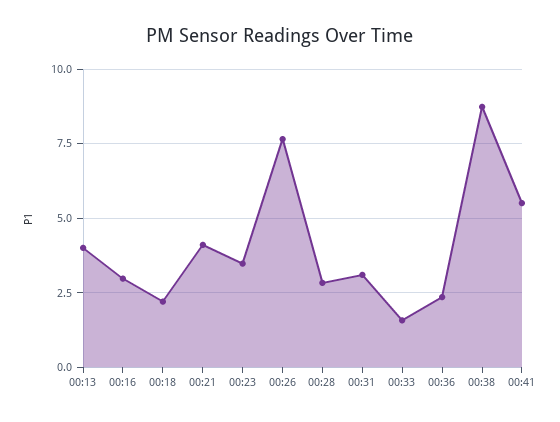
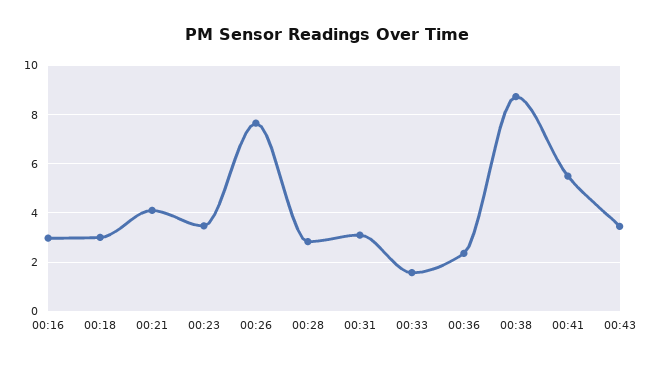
00:13: 4 -> none
00:18: 2.25 -> 3
00:43: none -> 3.5

